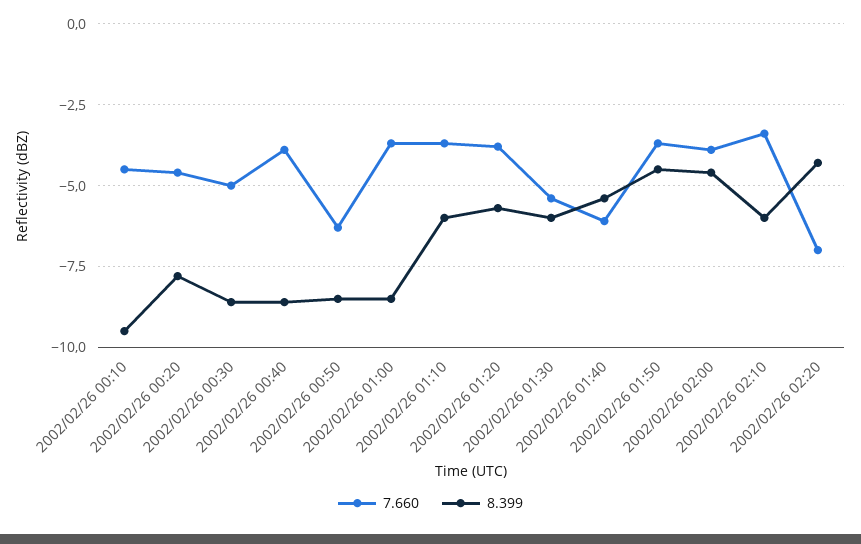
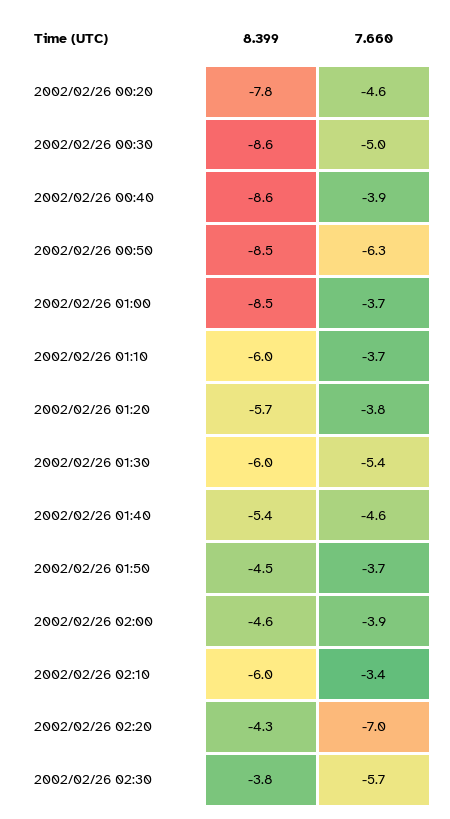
7.660, 2002/02/26 00:10: -4.5 -> none
8.399, 2002/02/26 00:10: -9.5 -> none
7.660, 2002/02/26 01:40: -6 -> -4.6
8.399, 2002/02/26 02:30: none -> -3.8
7.660, 2002/02/26 02:30: none -> -5.7

